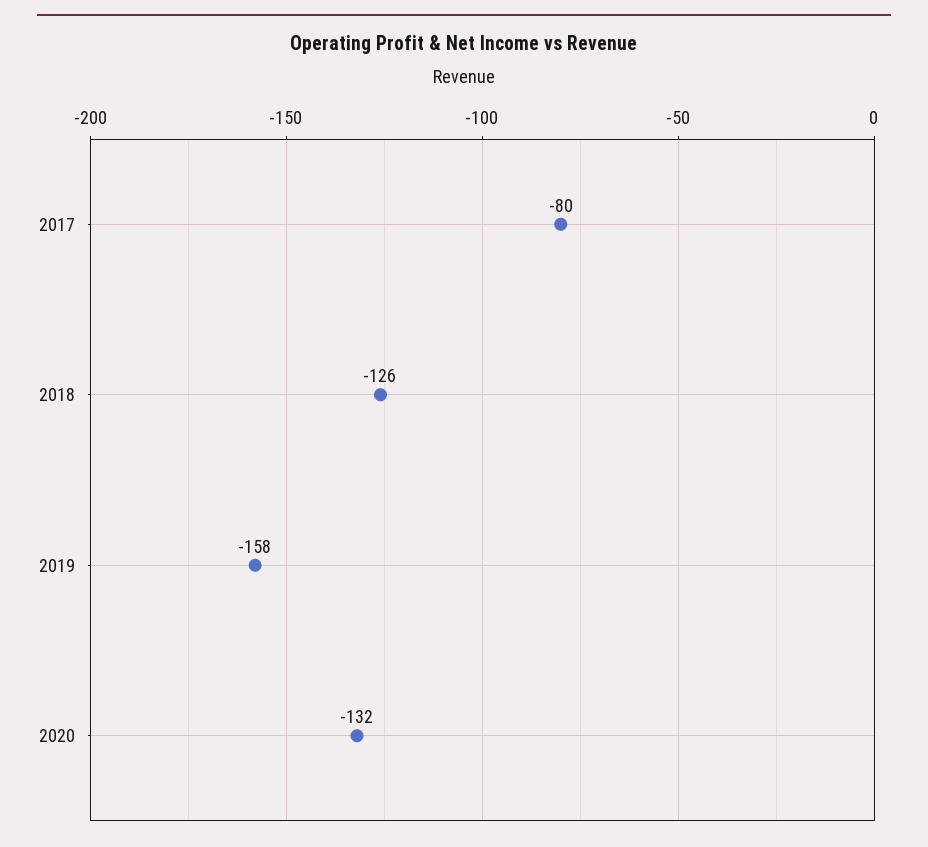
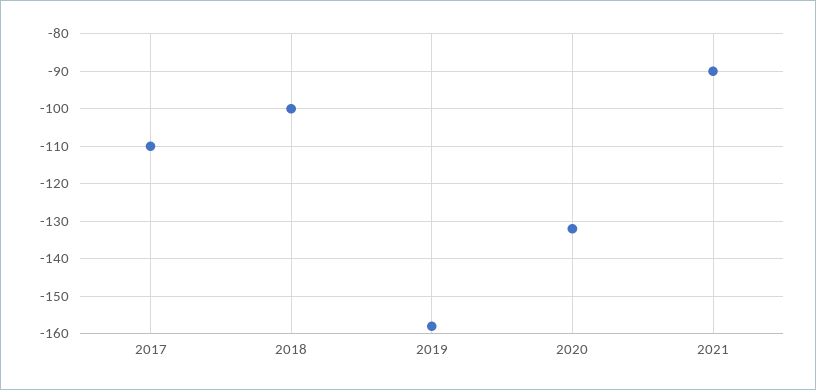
2017: -80 -> -110
2018: -126 -> -100
2021: none -> -90

